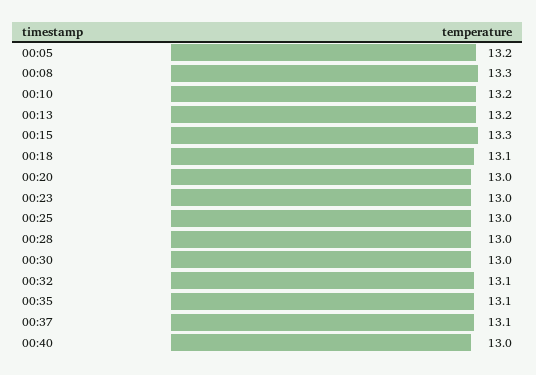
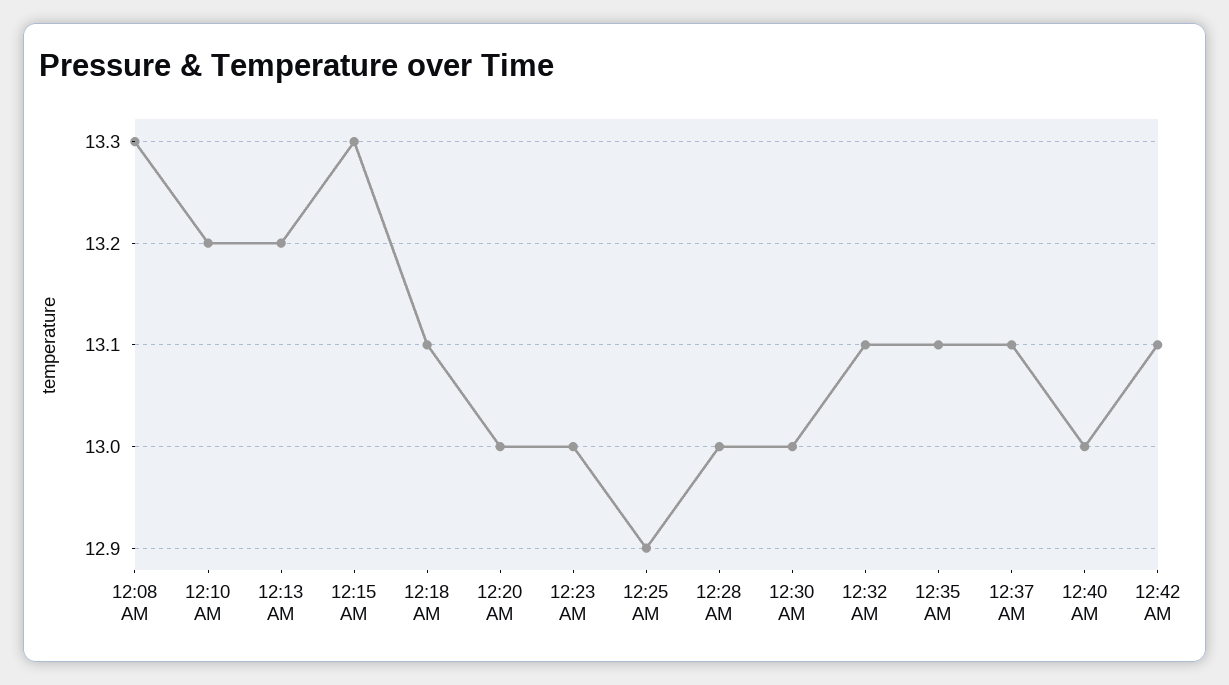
00:05: 13.2 -> none
00:25: 13 -> 12.9
12:42 AM: none -> 13.1

